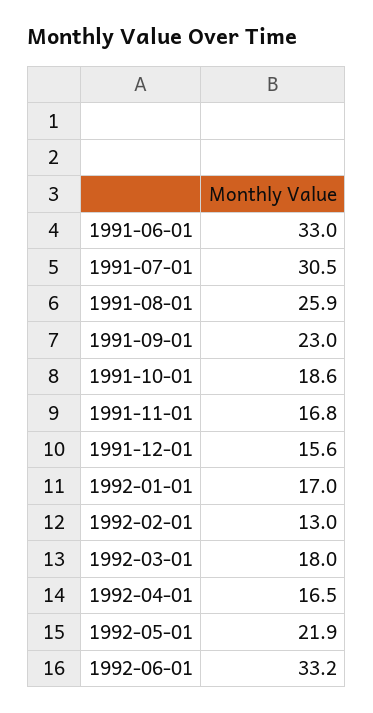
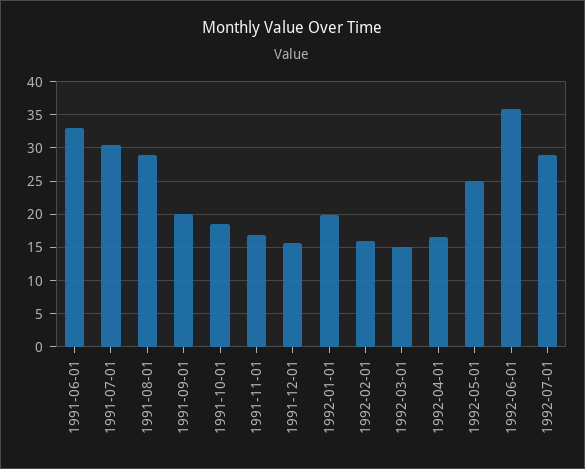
1991-08-01: 25.9 -> 29
1991-09-01: 23 -> 20
1992-01-01: 17 -> 20
1992-02-01: 13 -> 16
1992-03-01: 18 -> 15
1992-05-01: 21.9 -> 25
1992-06-01: 33.2 -> 36
1992-07-01: none -> 29

